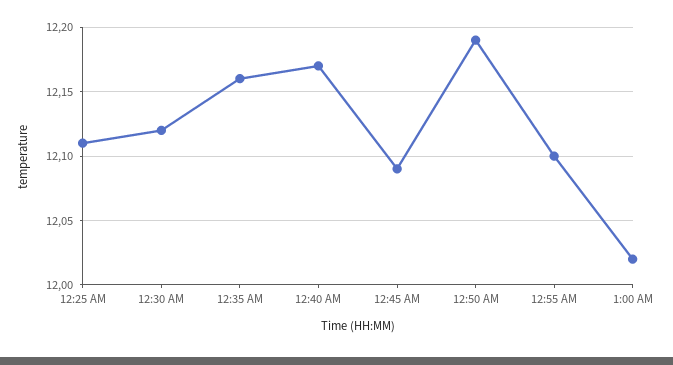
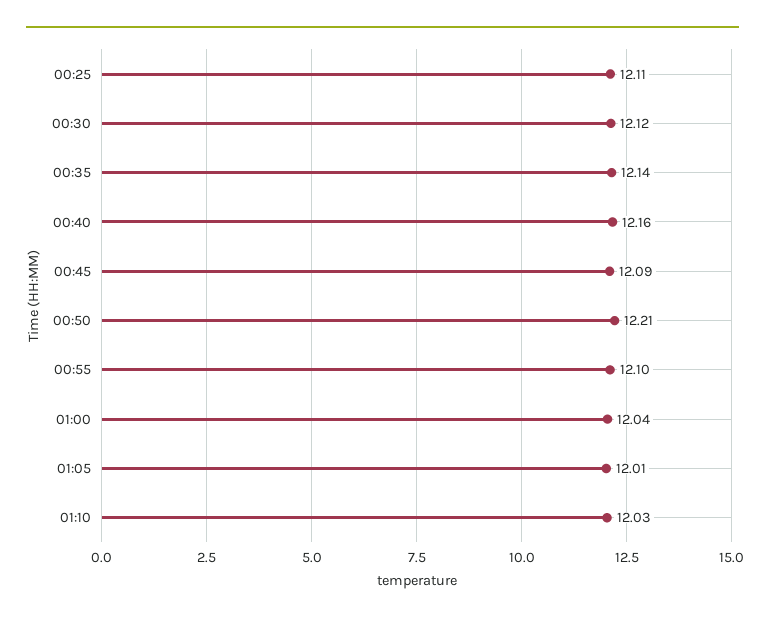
12:35 AM: 12.16 -> 12.14
12:40 AM: 12.17 -> 12.16
12:50 AM: 12.19 -> 12.21
1:00 AM: 12.02 -> 12.04
01:05: none -> 12.01
01:10: none -> 12.03

